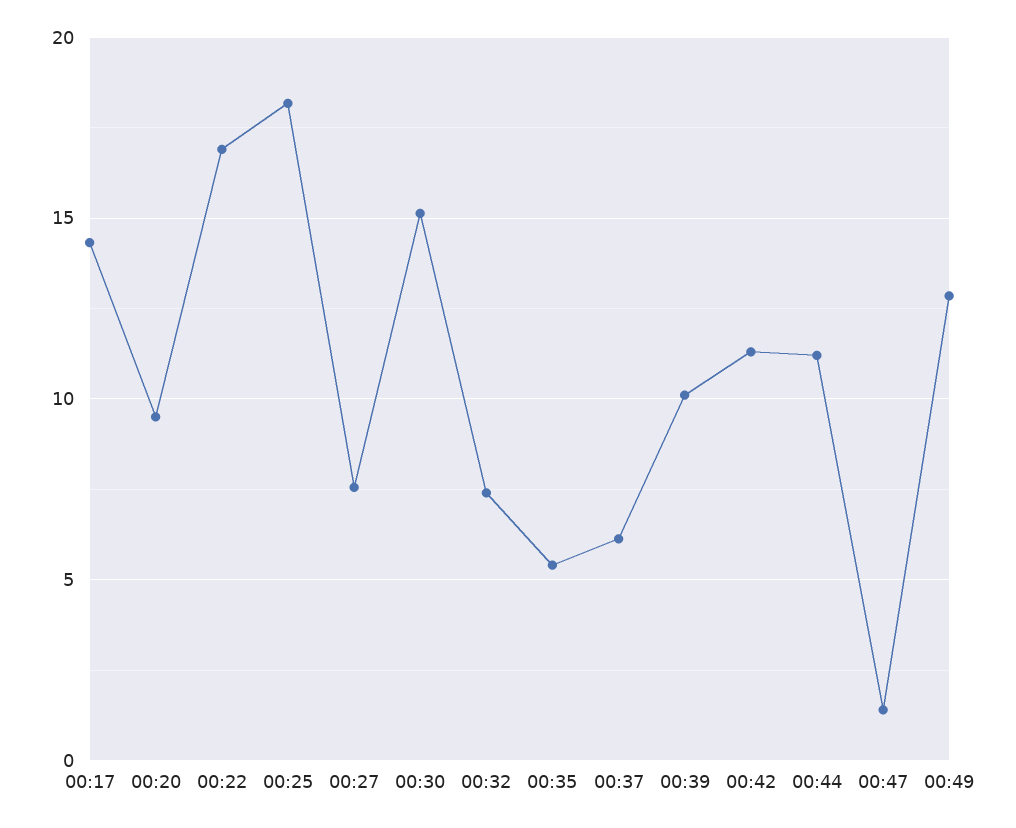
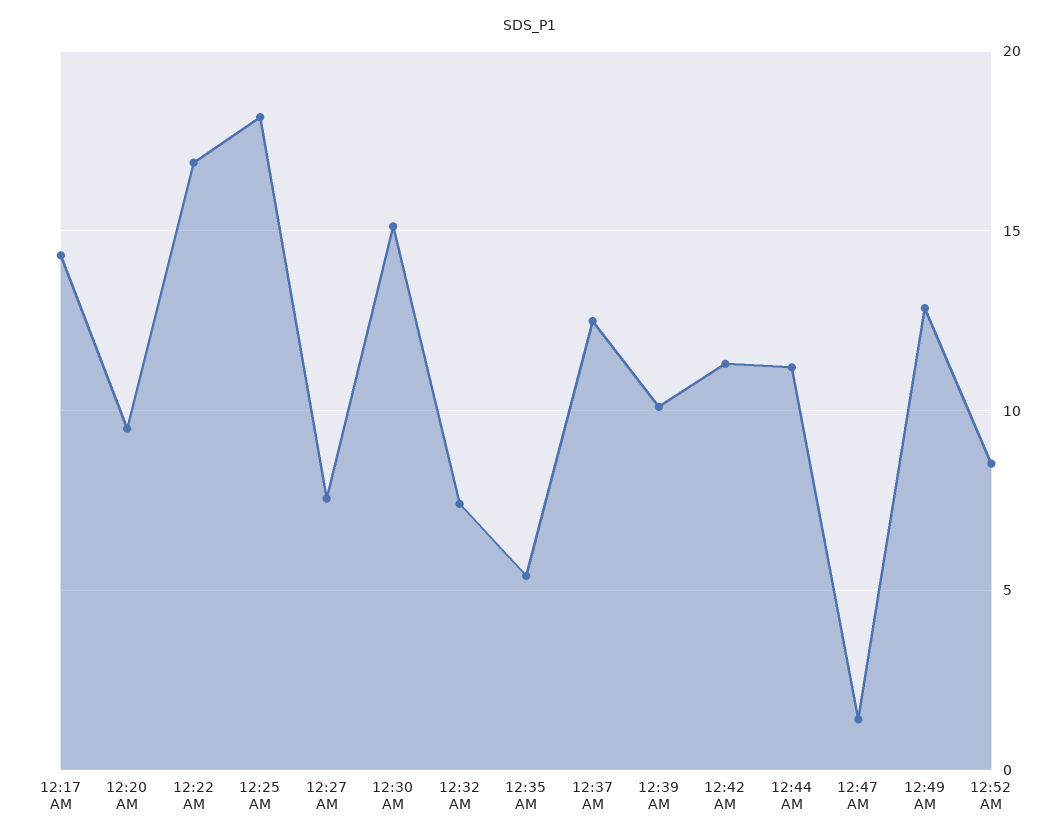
00:37: 6 -> 12.5
12:52 AM: none -> 8.5

